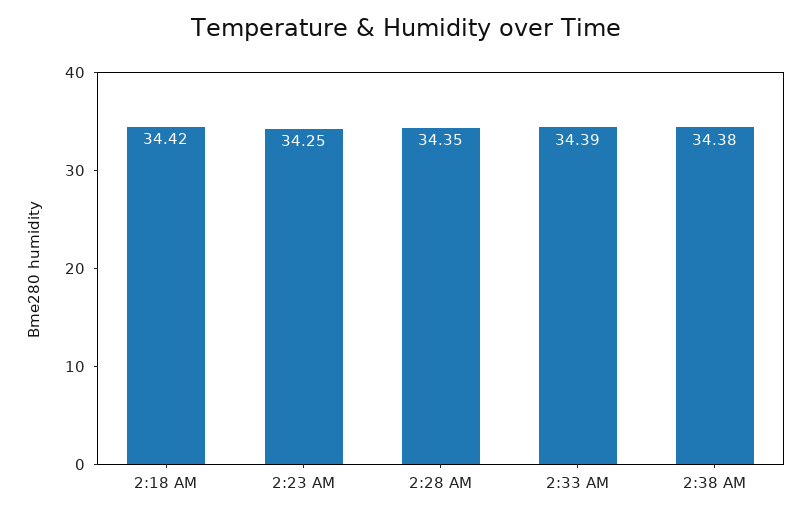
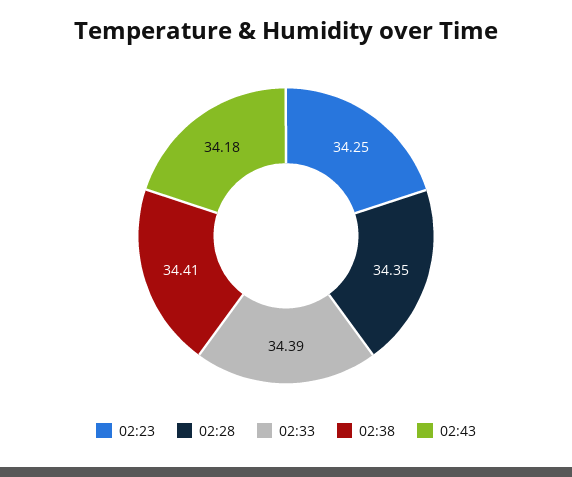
2:18 AM: 34.42 -> none
2:38 AM: 34.38 -> 34.41
02:43: none -> 34.18

